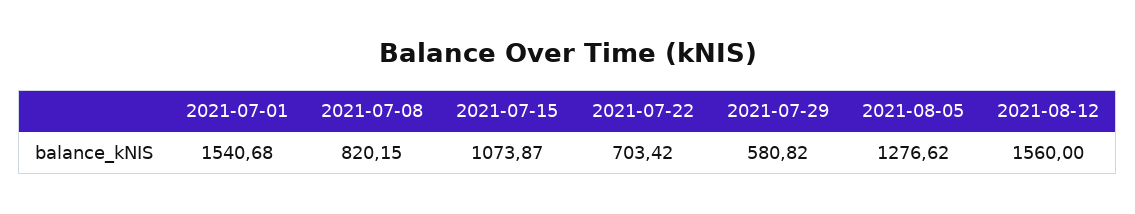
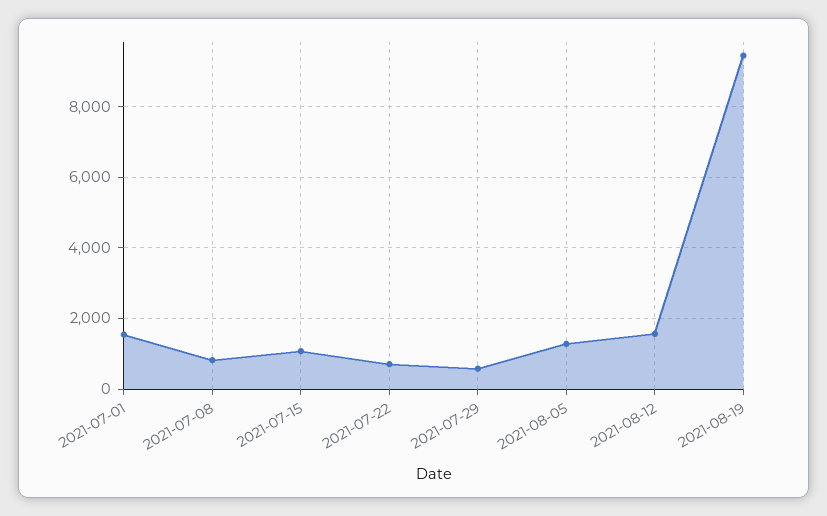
2021-08-19: none -> 9400

